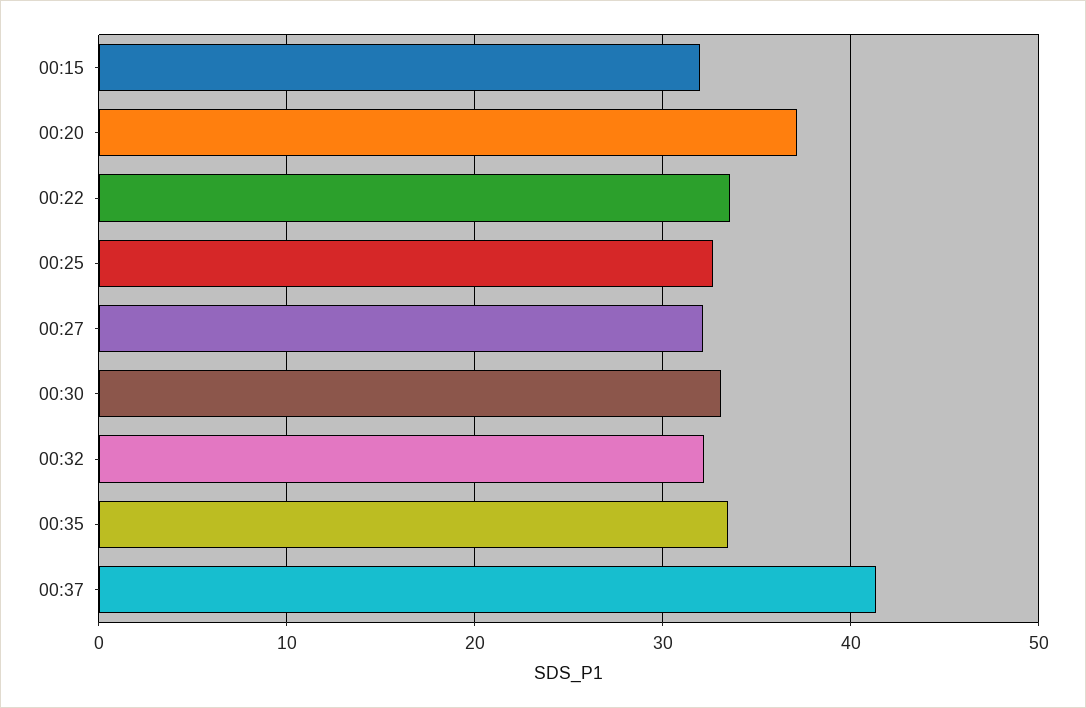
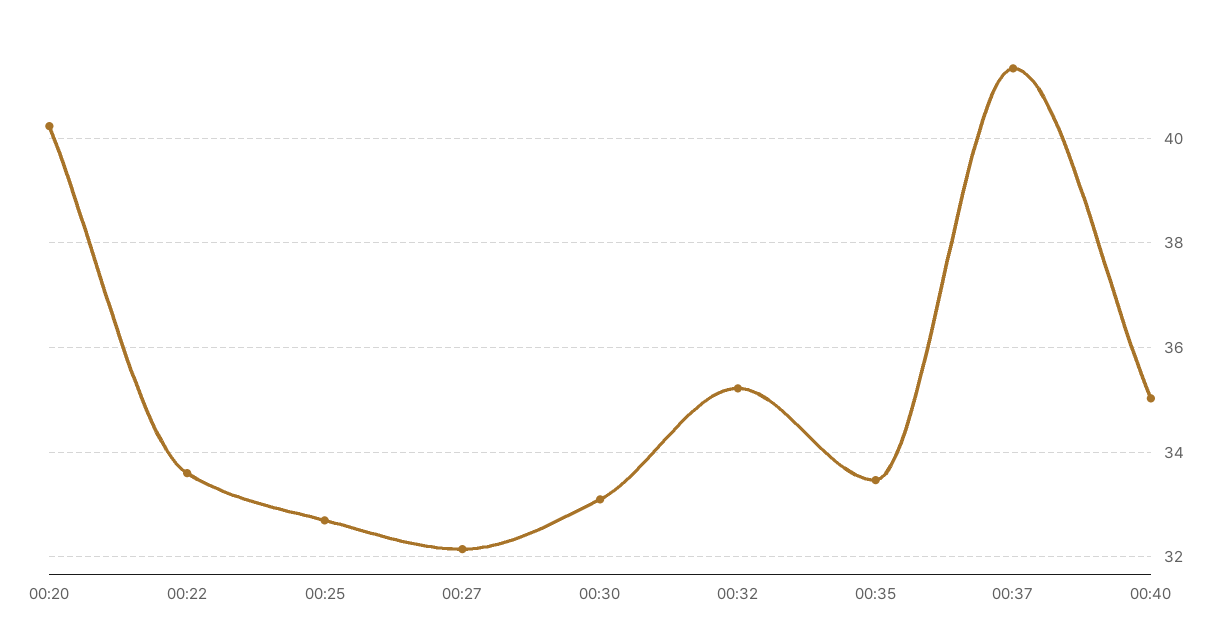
00:15: 32 -> none
00:20: 37 -> 40.2
00:32: 32 -> 35.2
00:40: none -> 35

